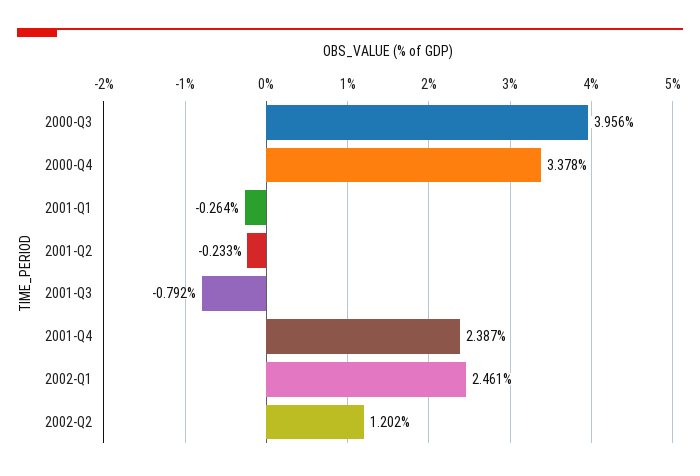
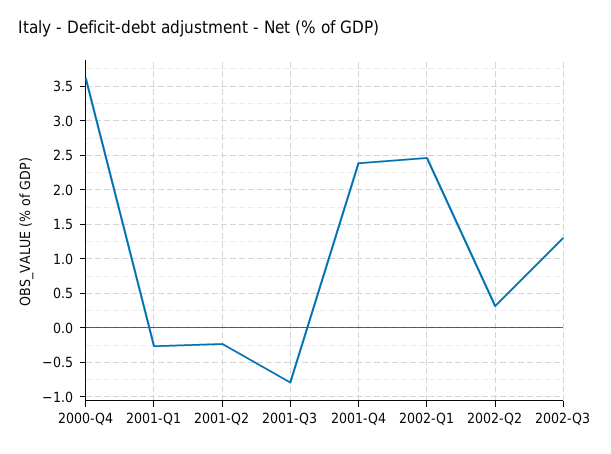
2000-Q3: 3.956 -> none
2000-Q4: 3.378 -> 3.6
2002-Q2: 1.202 -> 0.3
2002-Q3: none -> 1.3

